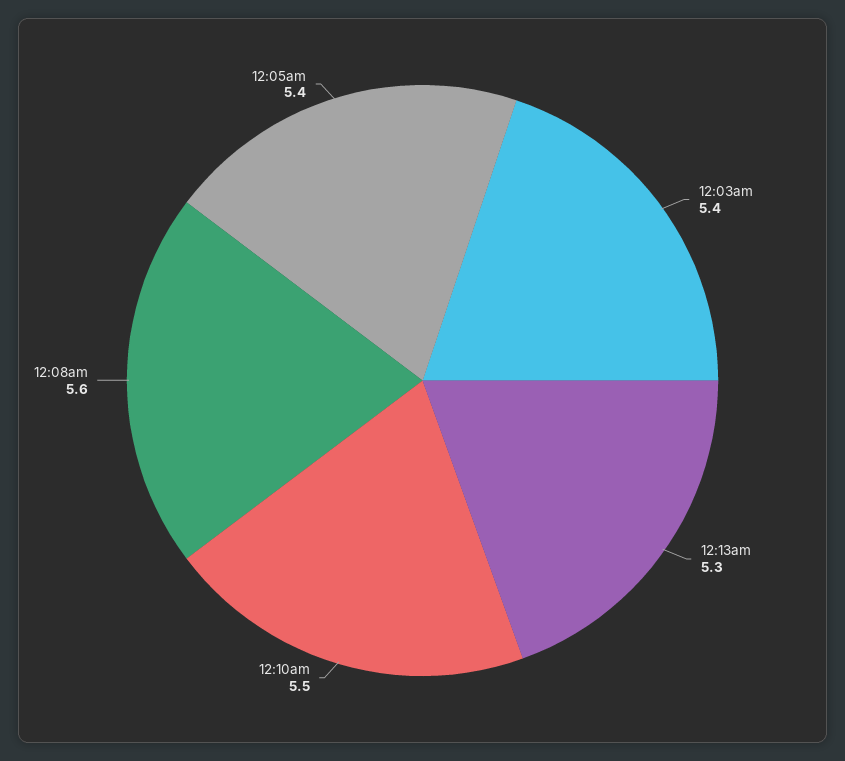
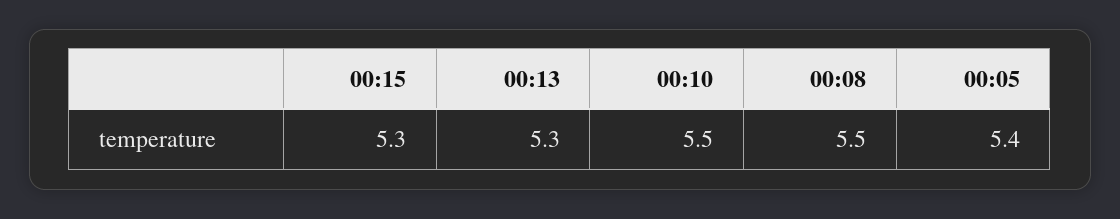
12:03am: 5.4 -> none
12:08am: 5.6 -> 5.5
00:15: none -> 5.3

